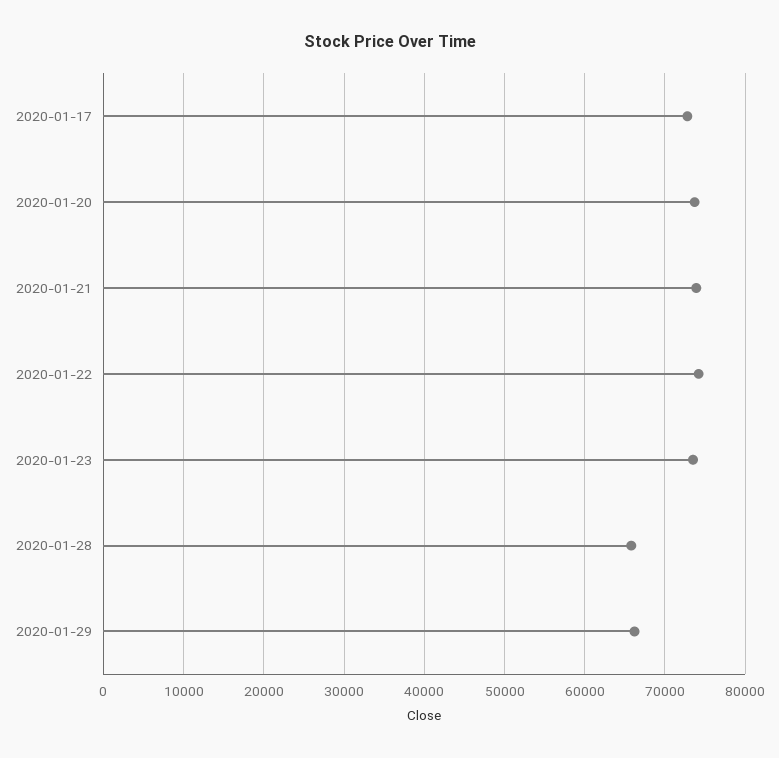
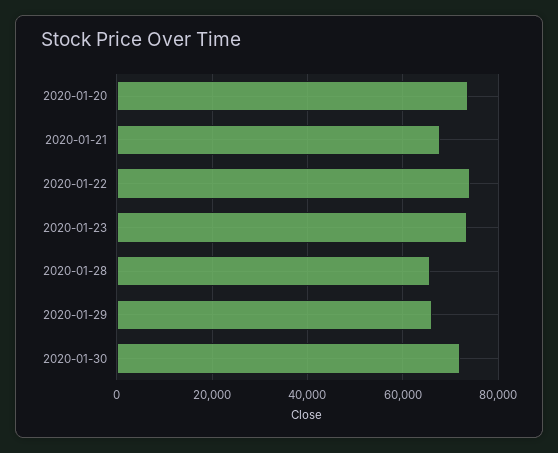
2020-01-17: 73000 -> none
2020-01-21: 74000 -> 68000
2020-01-30: none -> 72000

